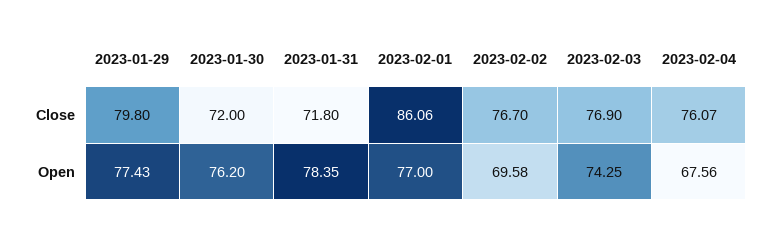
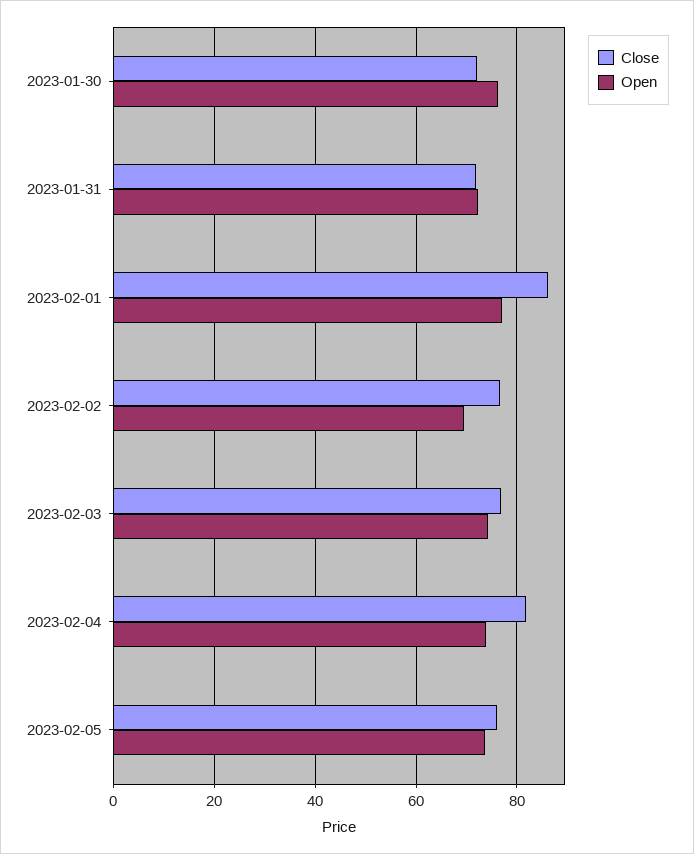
Close, 2023-01-29: 79.8 -> none
Close, 2023-02-04: 76.07 -> 82
Open, 2023-01-29: 77.43 -> none
Open, 2023-01-31: 78.35 -> 72
Open, 2023-02-04: 67.56 -> 74
Close, 2023-02-05: none -> 76
Open, 2023-02-05: none -> 74

